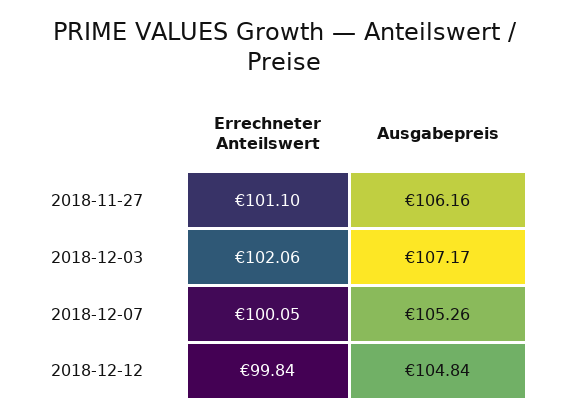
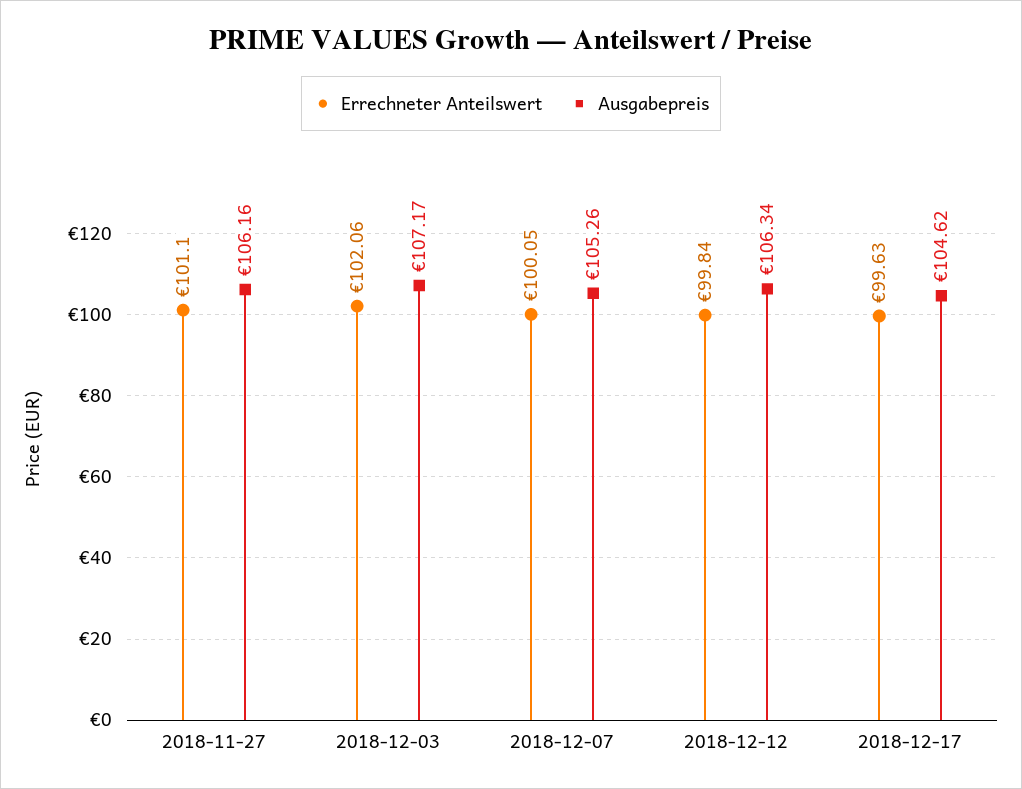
Ausgabepreis, 2018-12-12: 104.84 -> 106.34
Errechneter Anteilswert, 2018-12-17: none -> 99.63
Ausgabepreis, 2018-12-17: none -> 104.62

